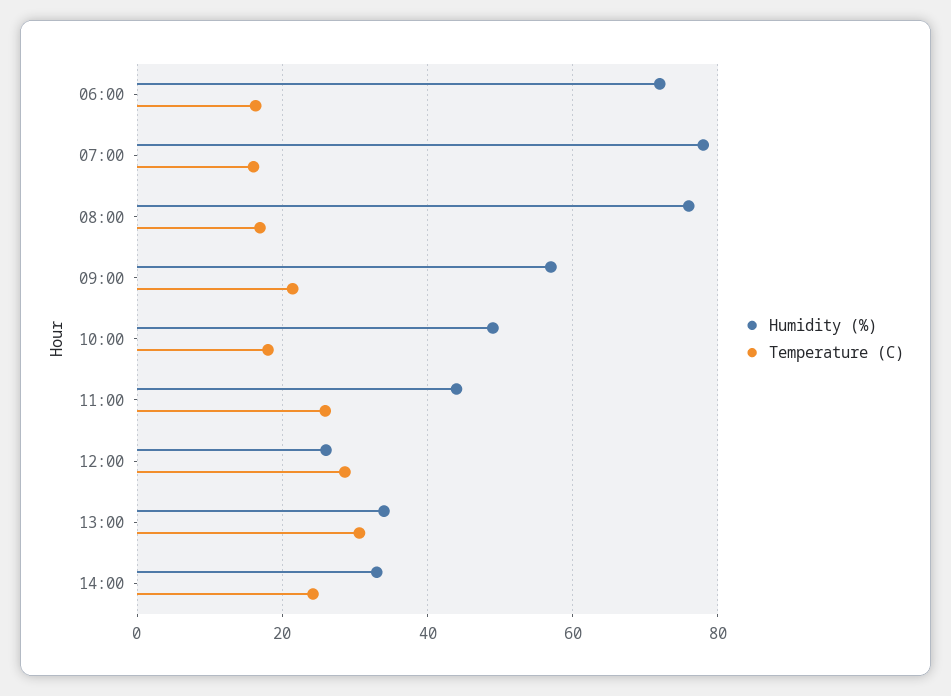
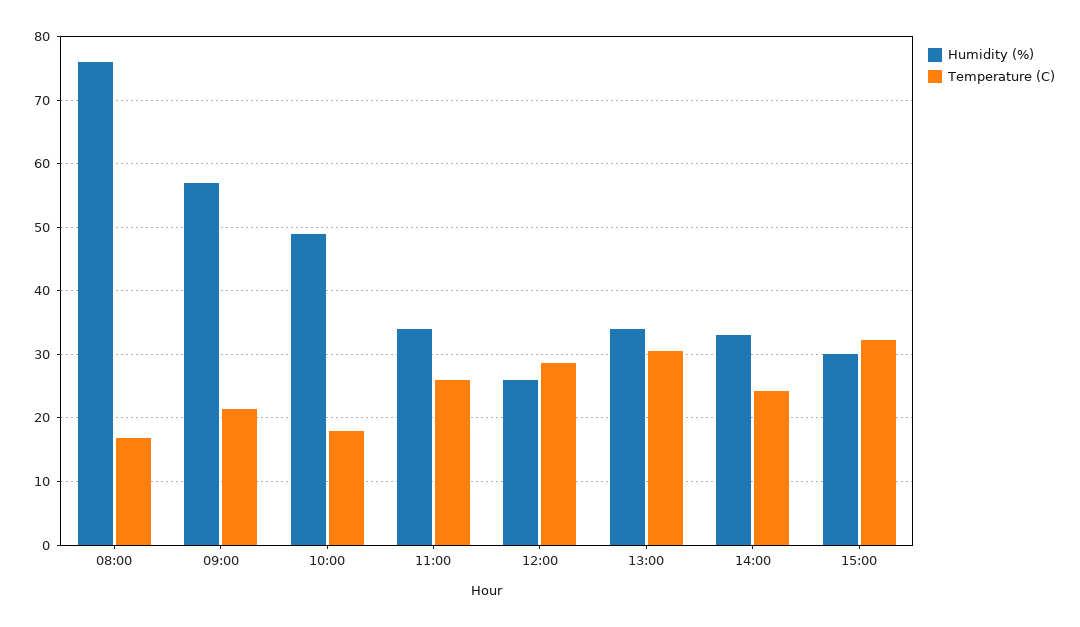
Humidity (%), 06:00: 72 -> none
Temperature (C), 06:00: 16 -> none
Humidity (%), 07:00: 78 -> none
Temperature (C), 07:00: 16 -> none
Humidity (%), 11:00: 44 -> 34
Humidity (%), 15:00: none -> 30
Temperature (C), 15:00: none -> 32

